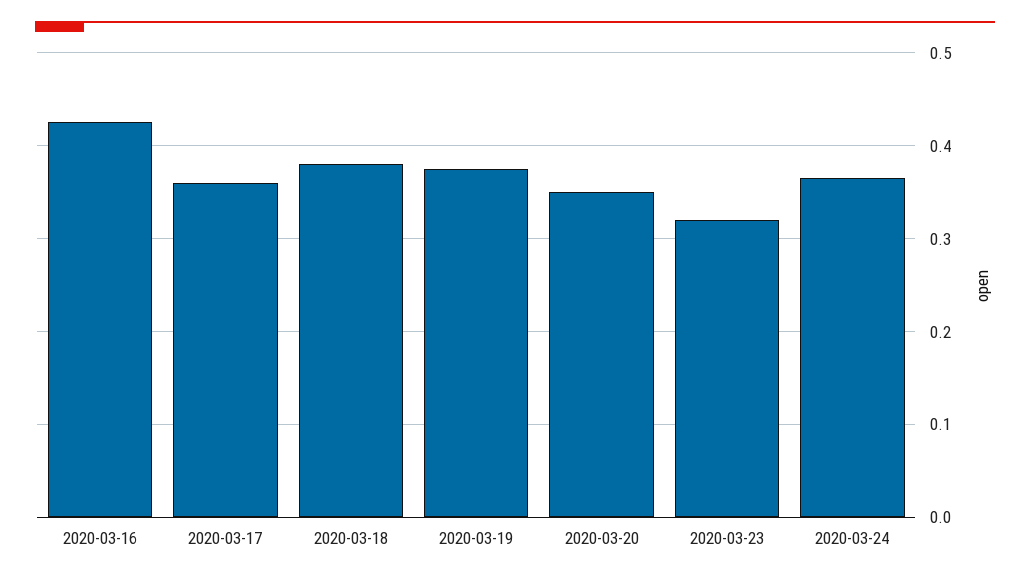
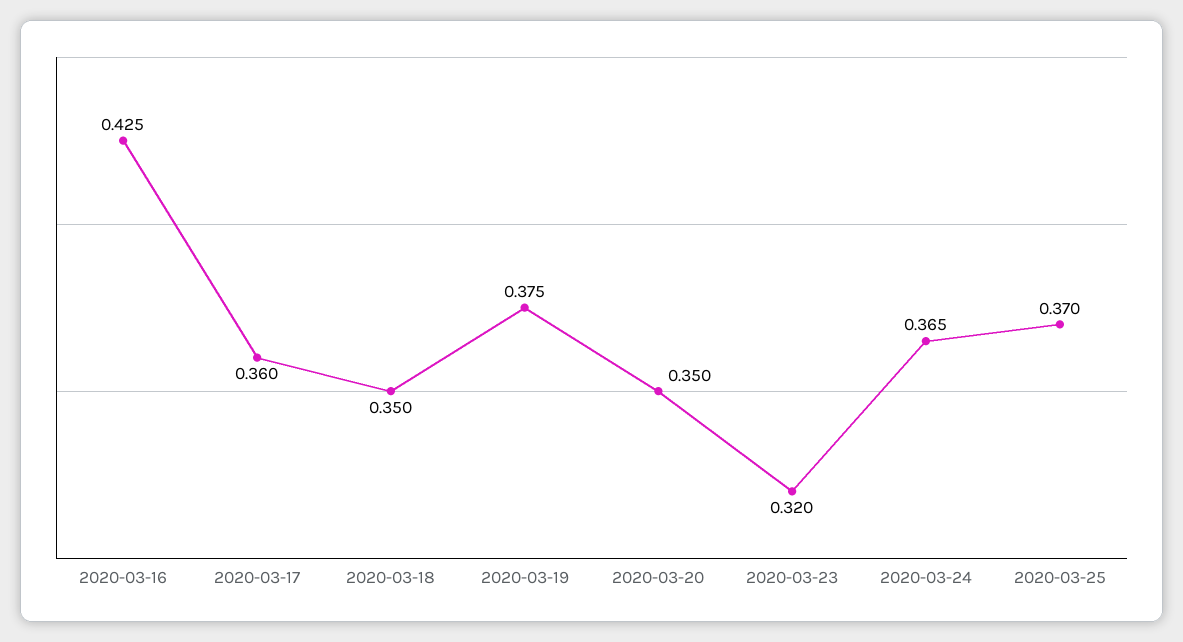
2020-03-18: 0.38 -> 0.35
2020-03-25: none -> 0.37

